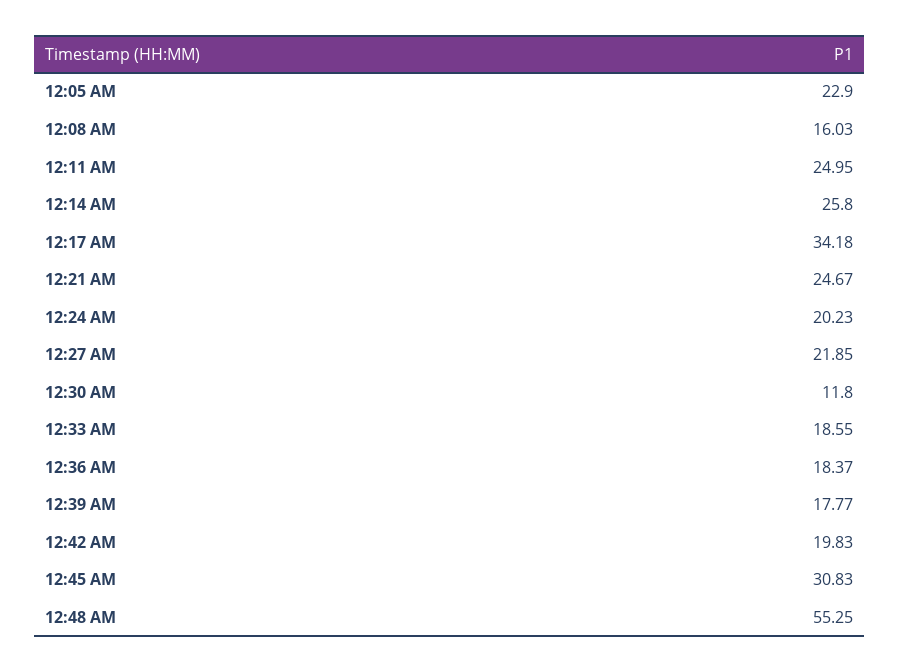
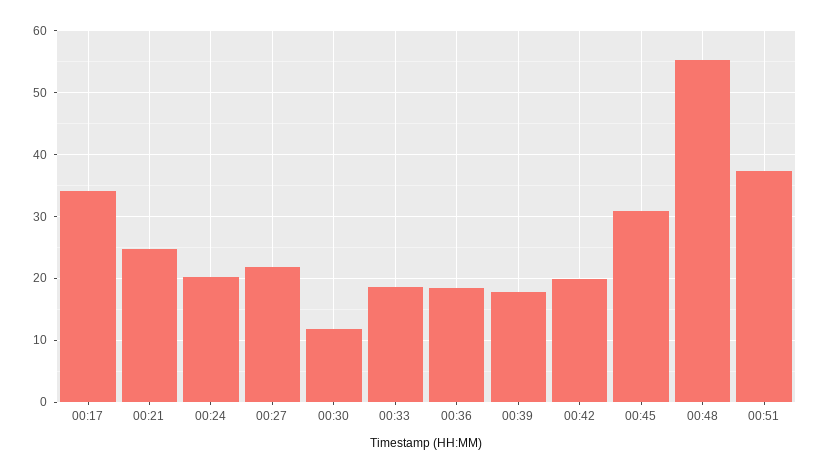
12:05 AM: 22.9 -> none
12:08 AM: 16.03 -> none
12:11 AM: 24.95 -> none
12:14 AM: 25.8 -> none
00:51: none -> 37

